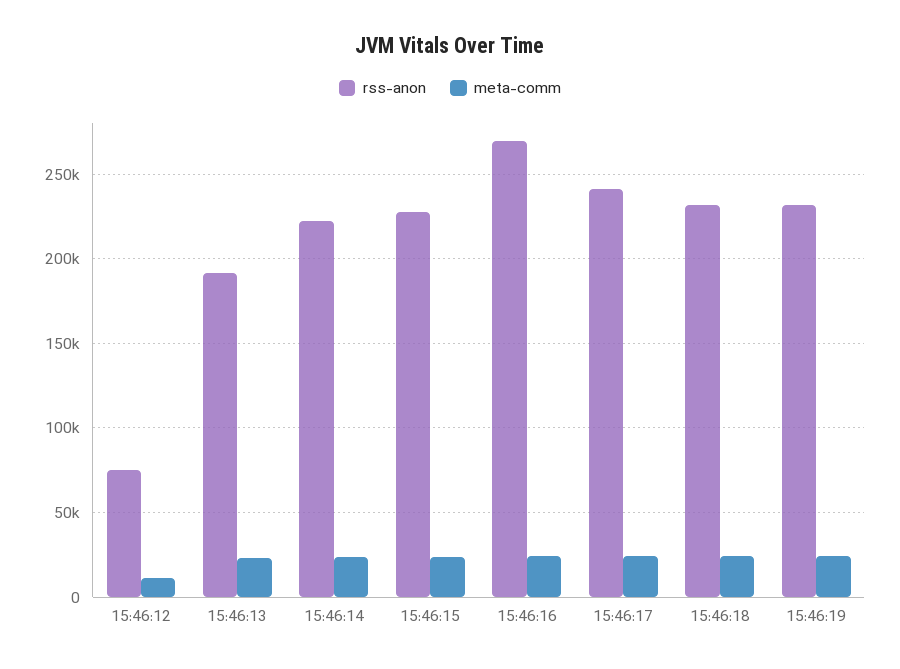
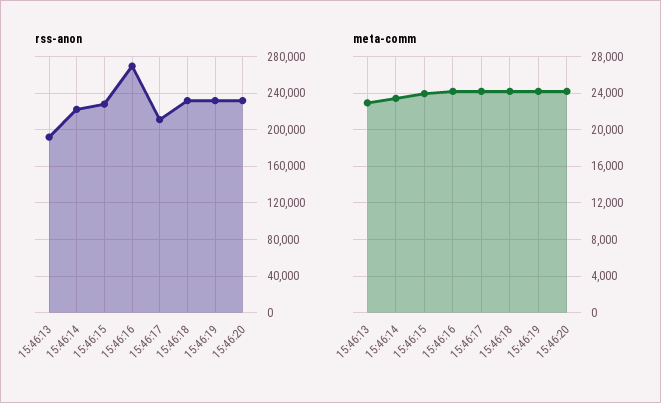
rss-anon, 15:46:12: 75000 -> none
meta-comm, 15:46:12: 10000 -> none
rss-anon, 15:46:17: 240000 -> 210000
rss-anon, 15:46:20: none -> 230000
meta-comm, 15:46:20: none -> 24000

